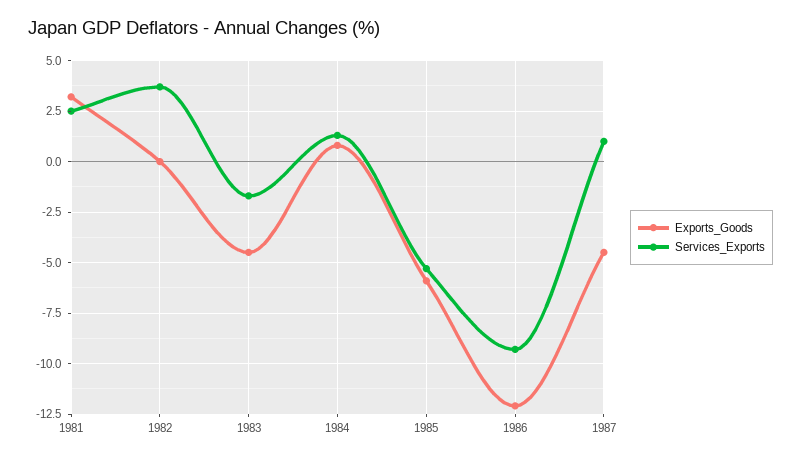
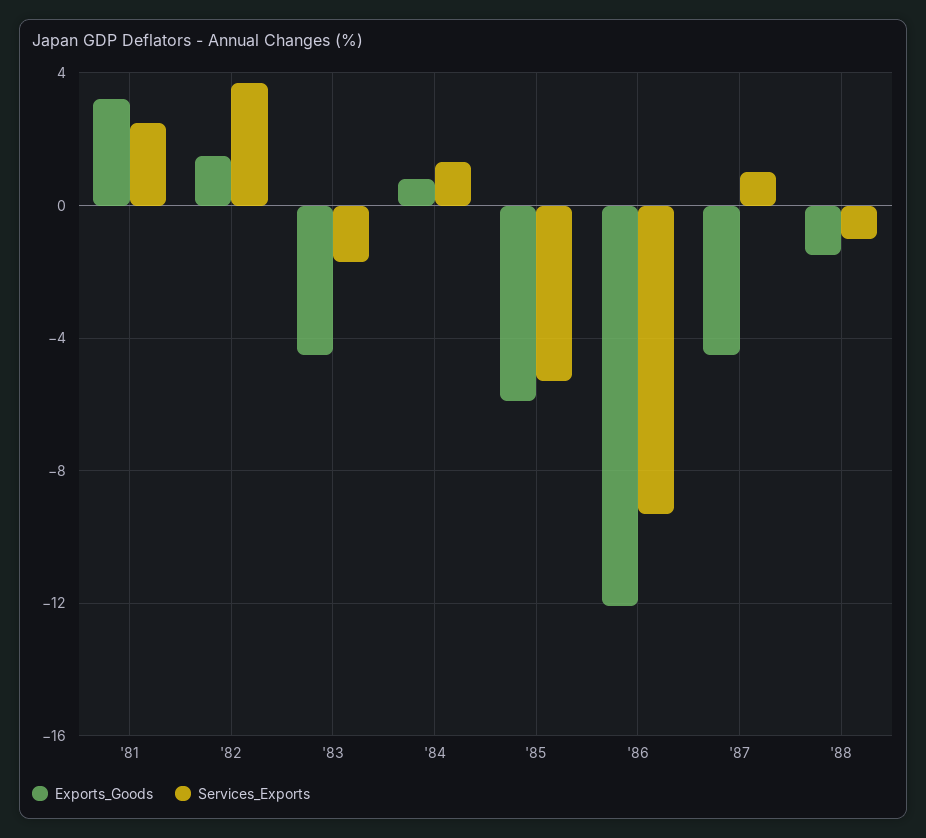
Exports_Goods, 1982: 0 -> 1.5
Exports_Goods, '88: none -> -1.5
Services_Exports, '88: none -> -1

